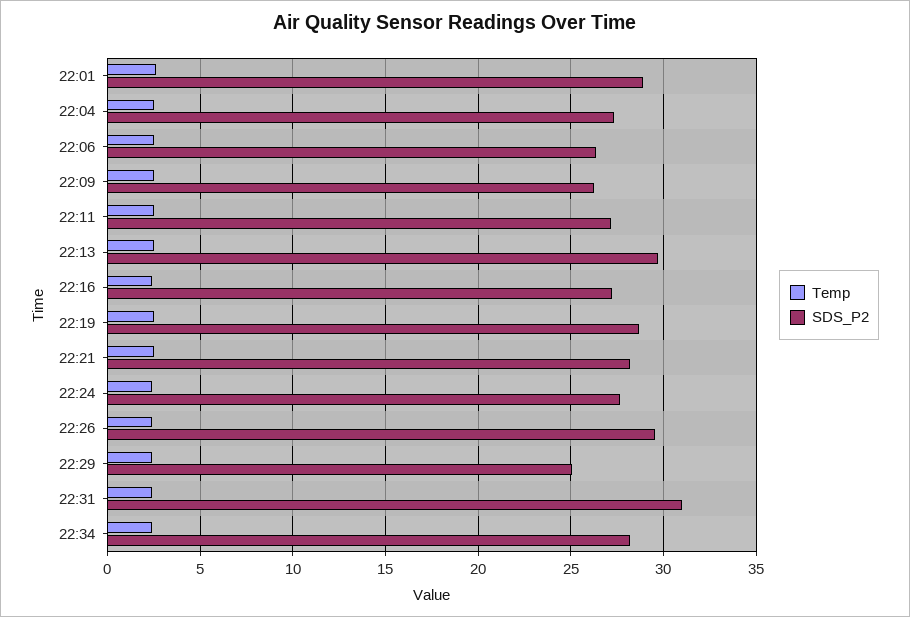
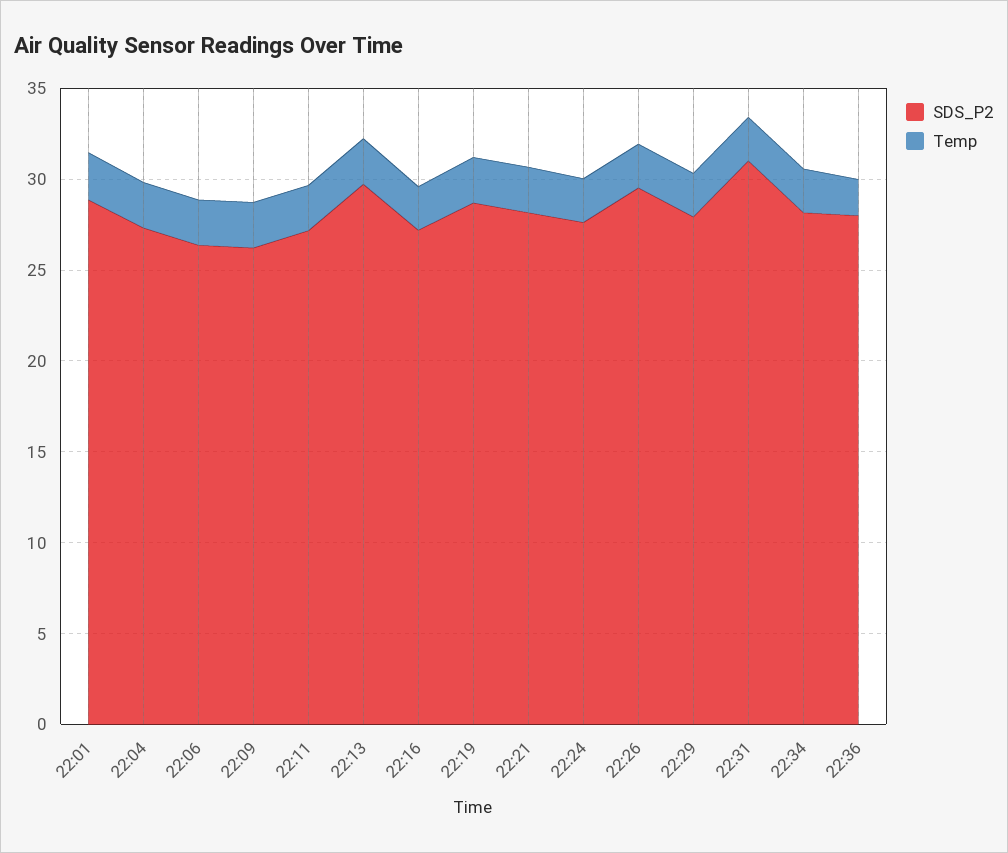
SDS_P2, 22:29: 25 -> 28
SDS_P2, 22:36: none -> 28
Temp, 22:36: none -> 2

